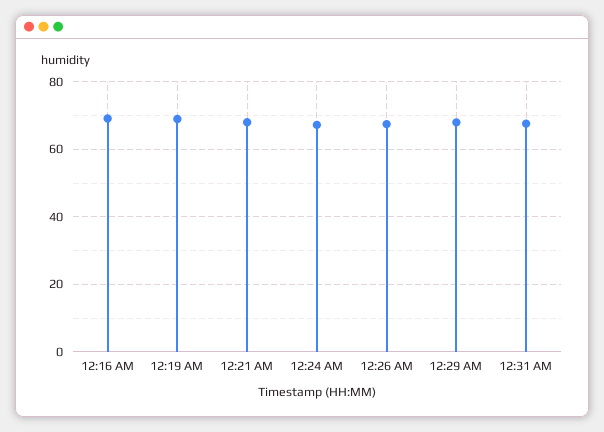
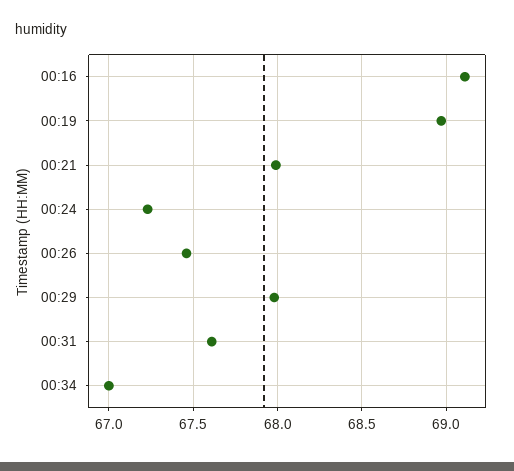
00:34: none -> 67

